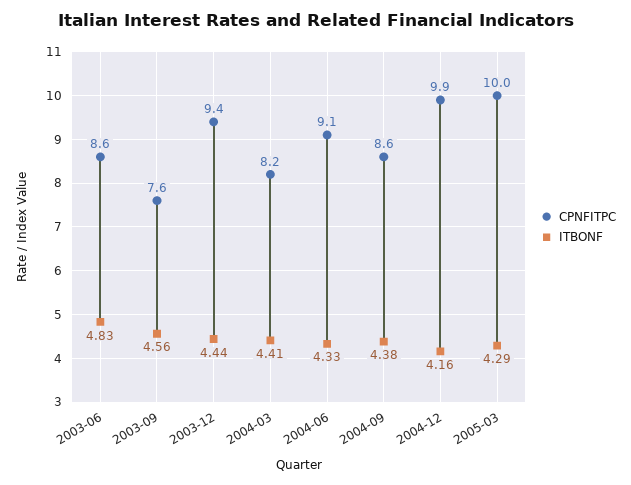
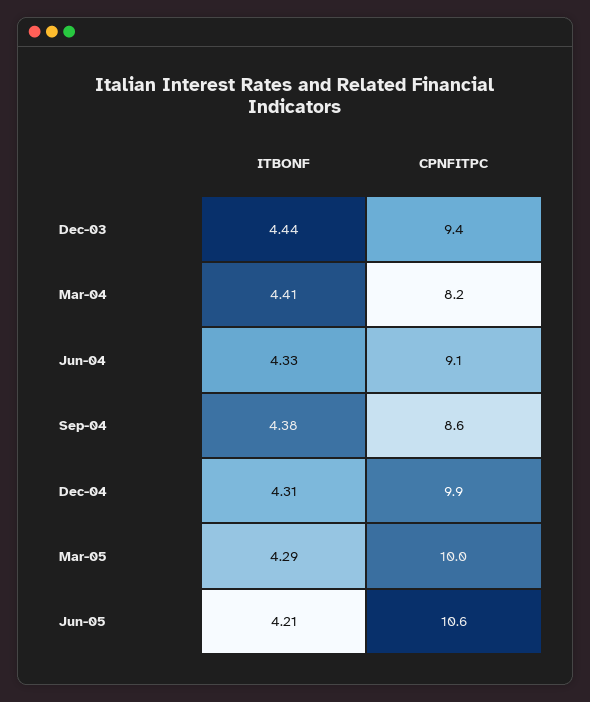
CPNFITPC, 2003-06: 8.6 -> none
ITBONF, 2003-06: 4.83 -> none
CPNFITPC, 2003-09: 7.6 -> none
ITBONF, 2003-09: 4.56 -> none
ITBONF, 2004-12: 4.16 -> 4.31
ITBONF, Jun-05: none -> 4.21
CPNFITPC, Jun-05: none -> 10.6

